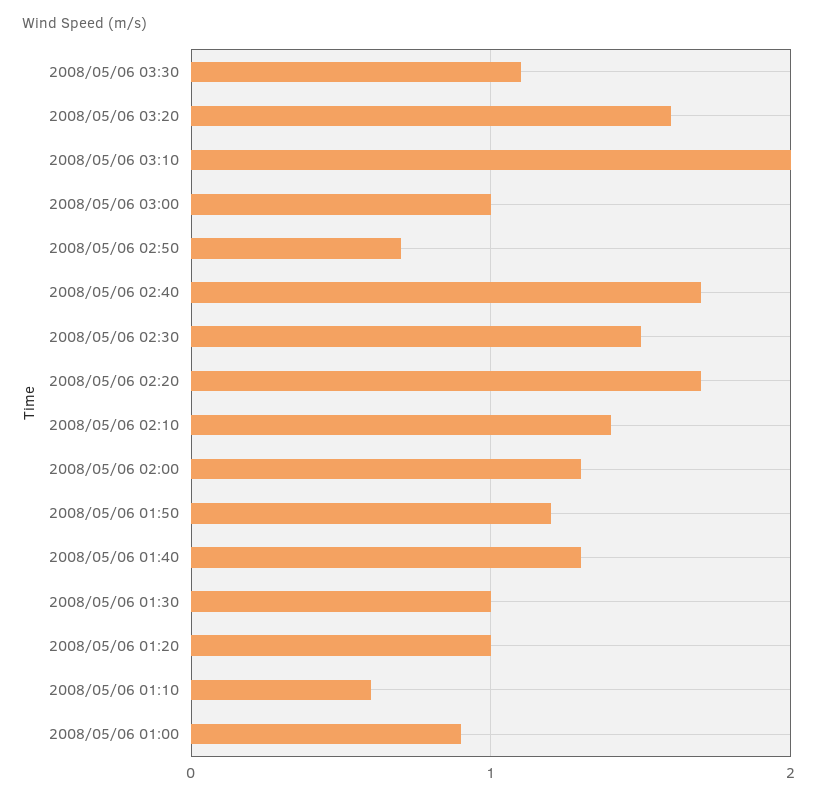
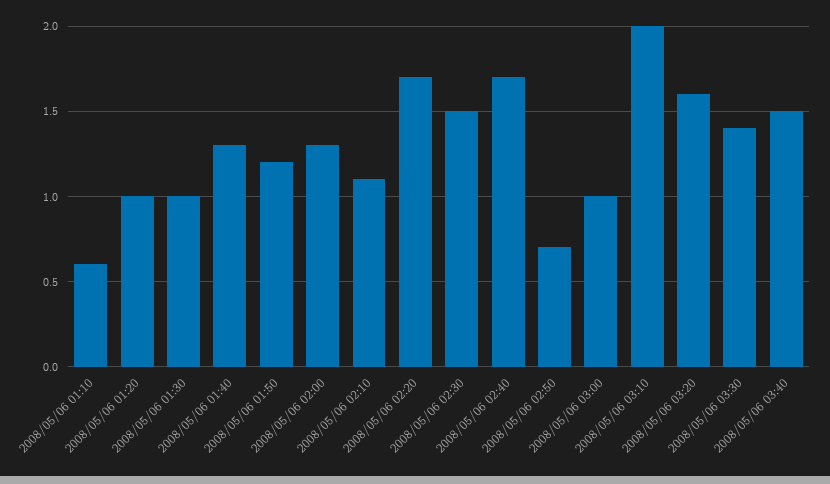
2008/05/06 03:30: 1.1 -> 1.4
2008/05/06 02:10: 1.4 -> 1.1
2008/05/06 01:00: 0.9 -> none
2008/05/06 03:40: none -> 1.5

